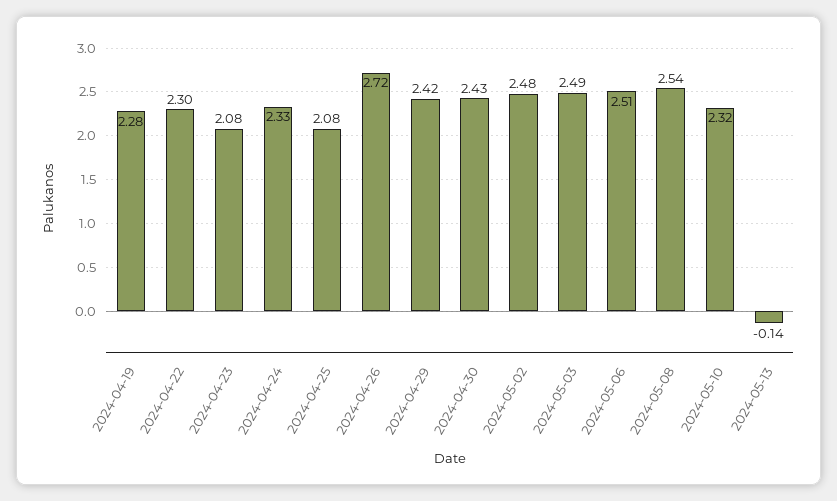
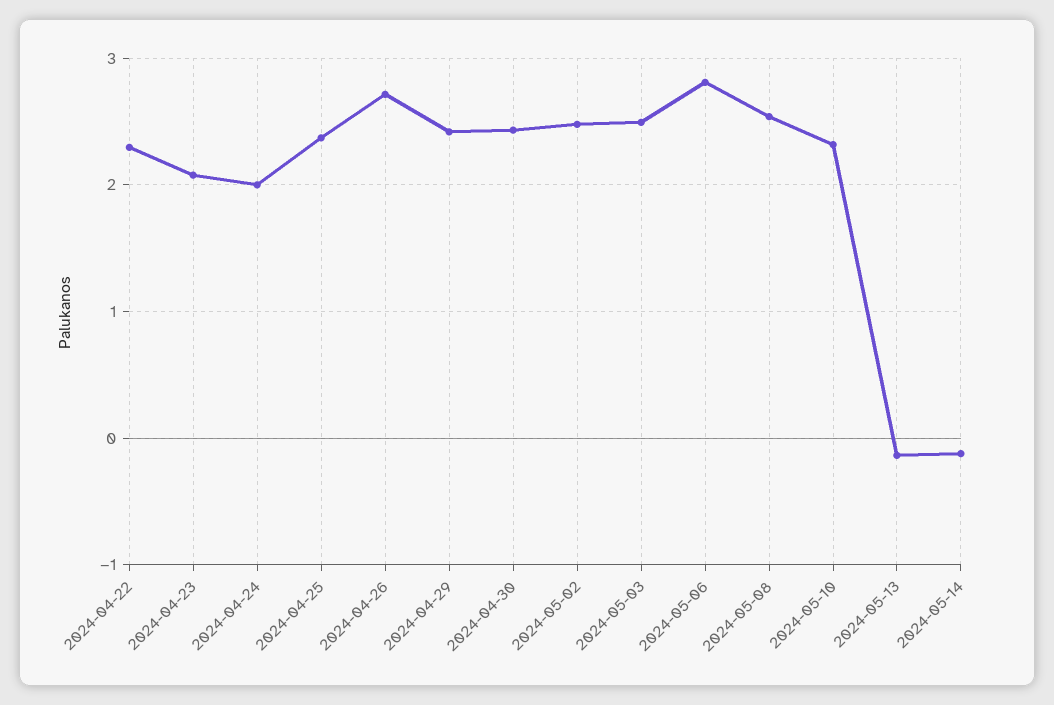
2024-04-19: 2.28 -> none
2024-04-24: 2.33 -> 2
2024-04-25: 2.08 -> 2.4
2024-05-06: 2.51 -> 2.8
2024-05-14: none -> -0.1

